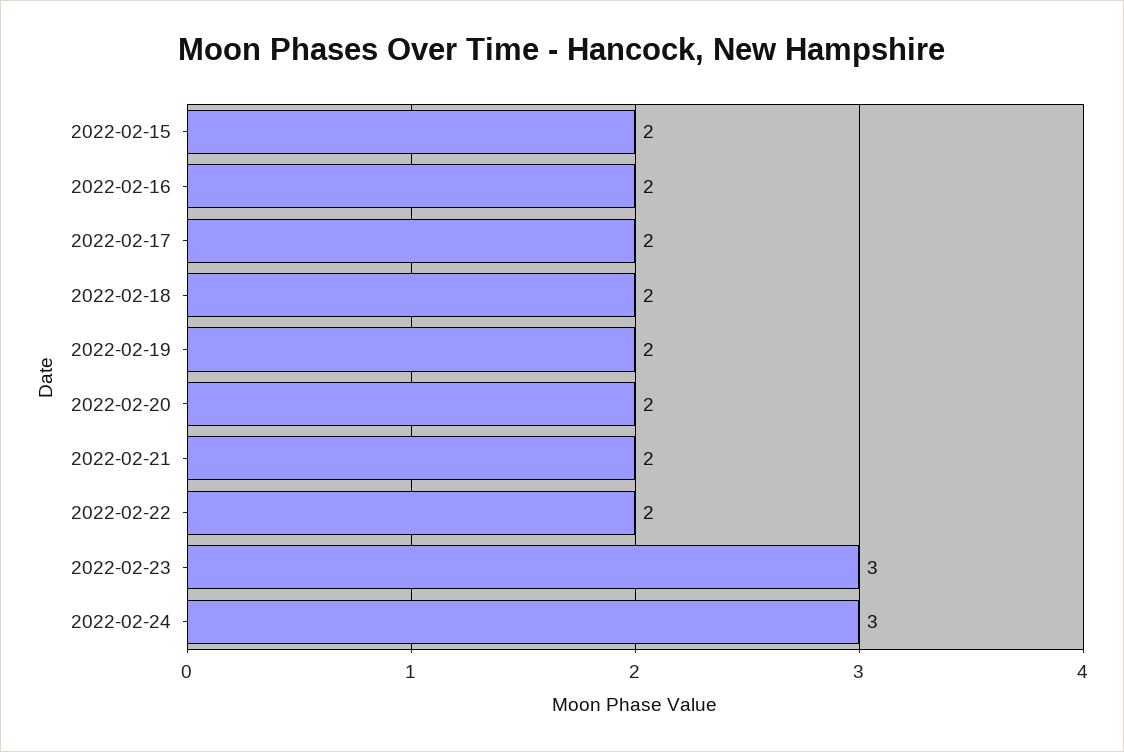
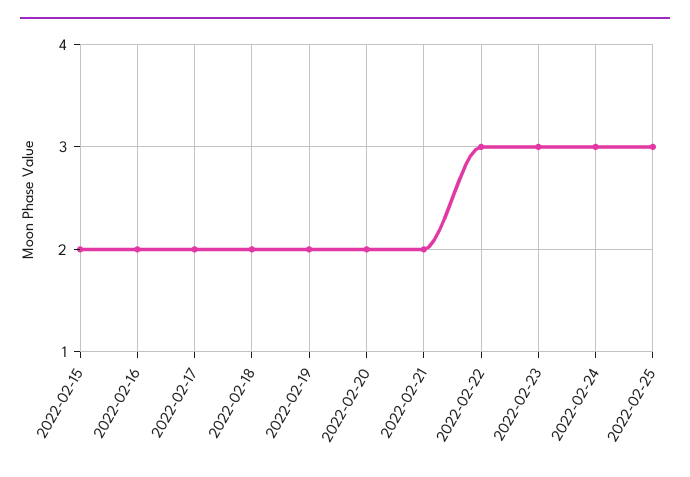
2022-02-22: 2 -> 3
2022-02-25: none -> 3

